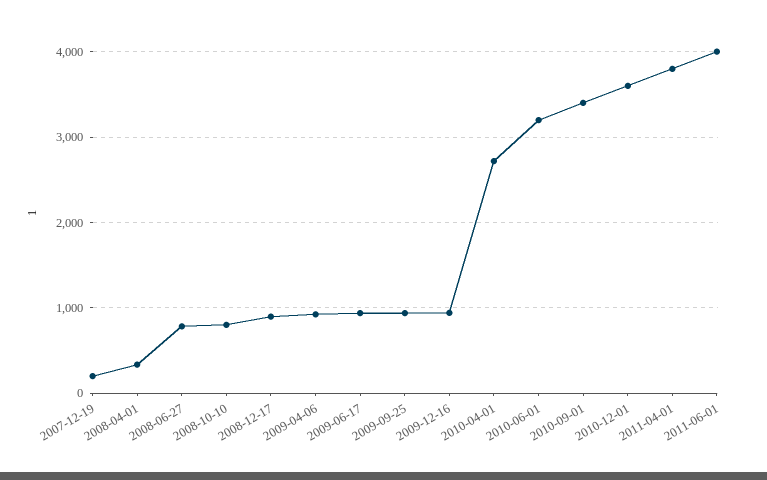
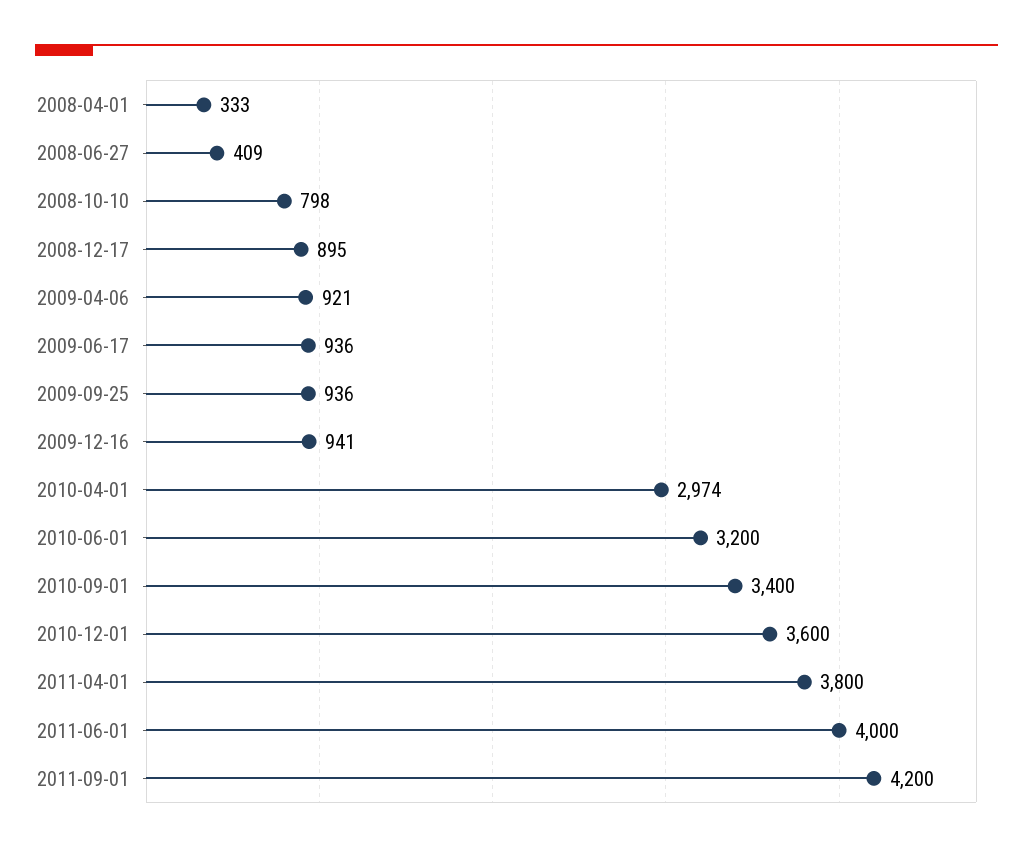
2007-12-19: 200 -> none
2008-06-27: 800 -> 409
2010-04-01: 2700 -> 2974
2011-09-01: none -> 4200

